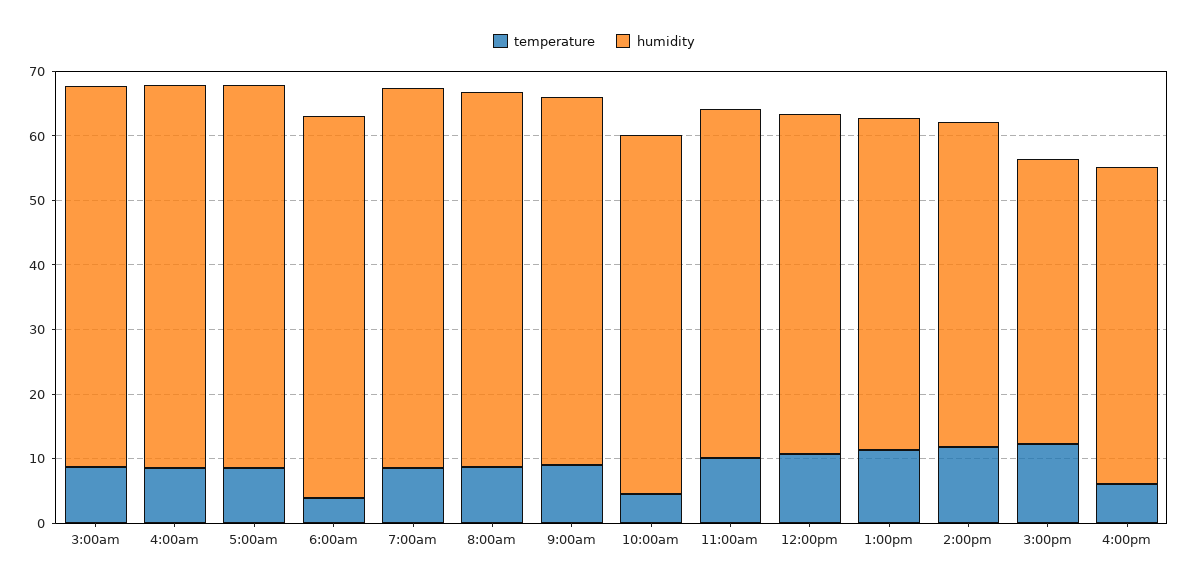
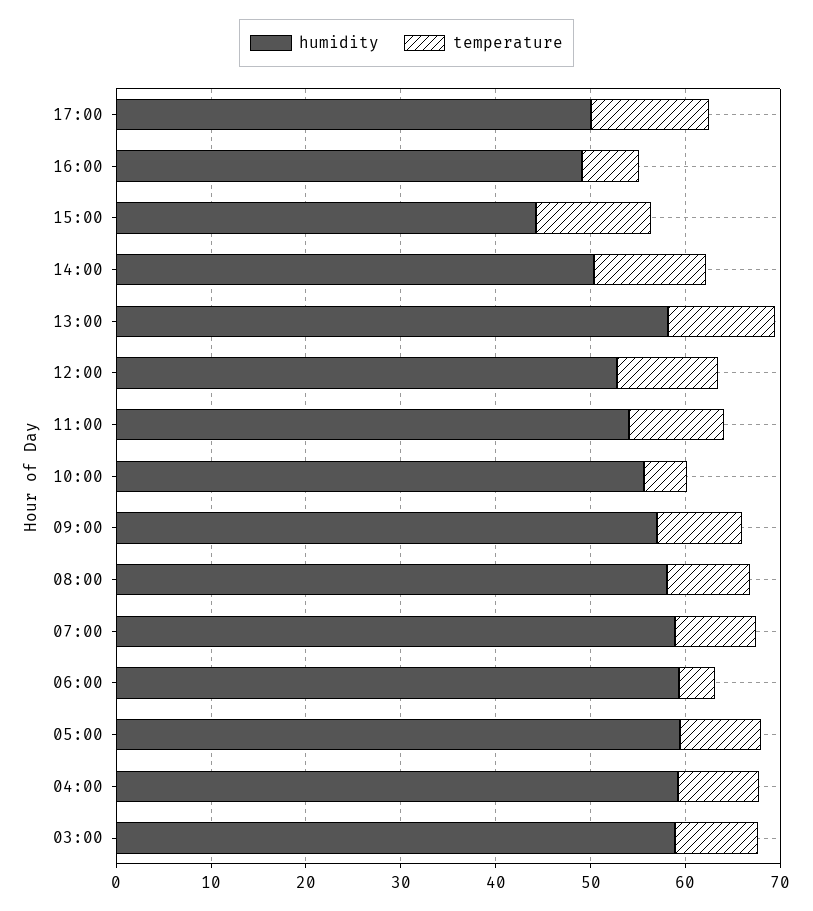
humidity, 1:00pm: 52 -> 58
humidity, 17:00: none -> 50
temperature, 17:00: none -> 12

